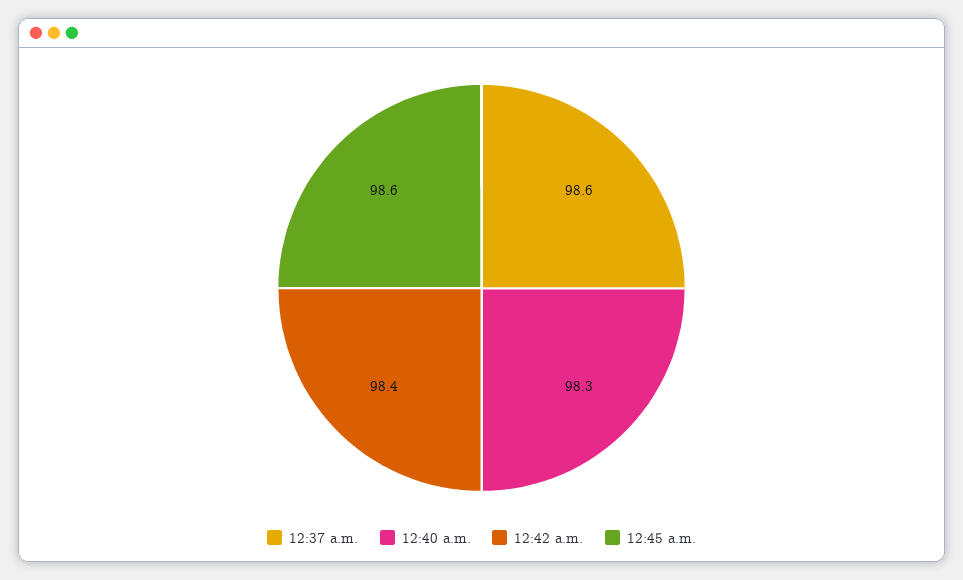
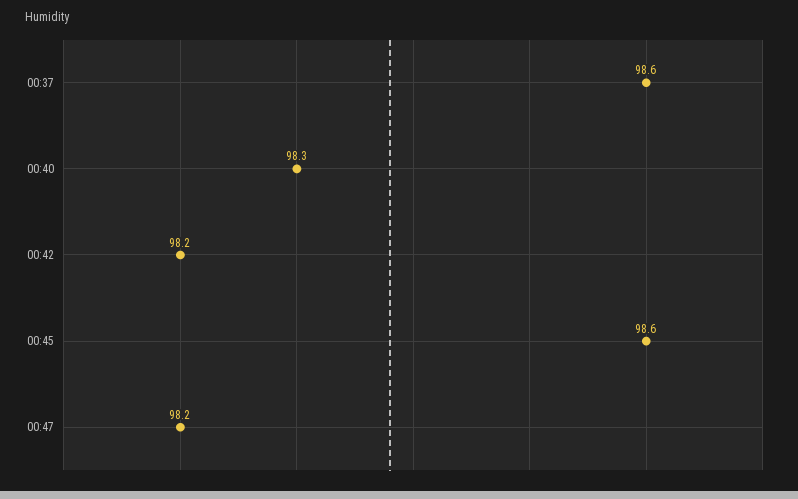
12:42 a.m.: 98.4 -> 98.2
00:47: none -> 98.2

